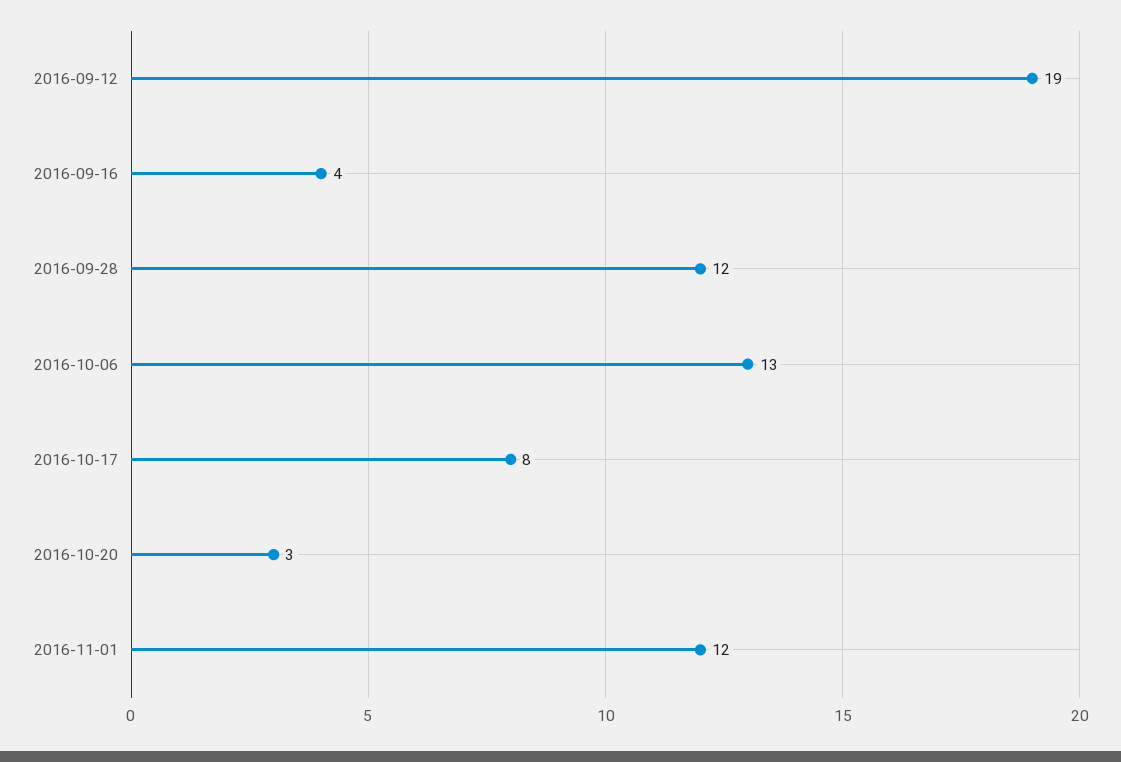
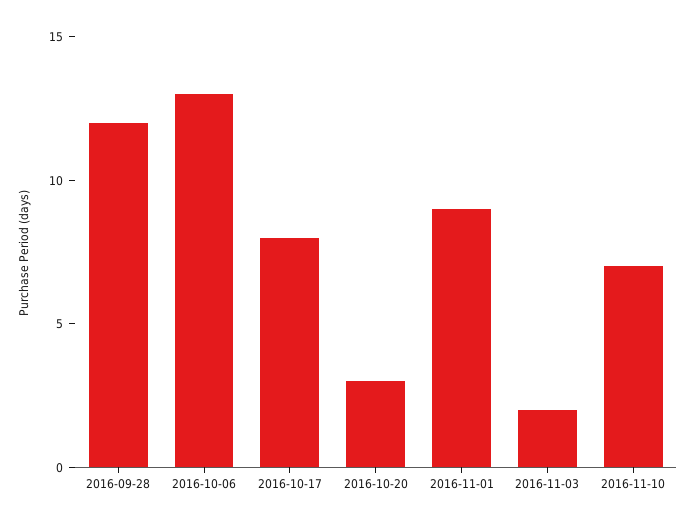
2016-09-12: 19 -> none
2016-09-16: 4 -> none
2016-11-01: 12 -> 9
2016-11-03: none -> 2
2016-11-10: none -> 7

